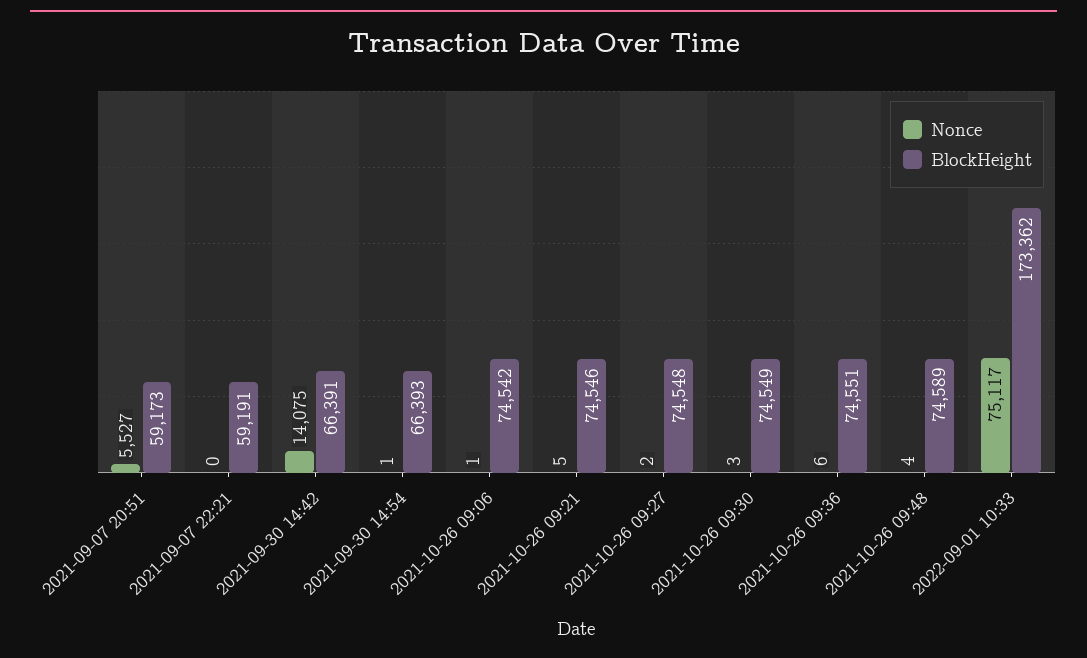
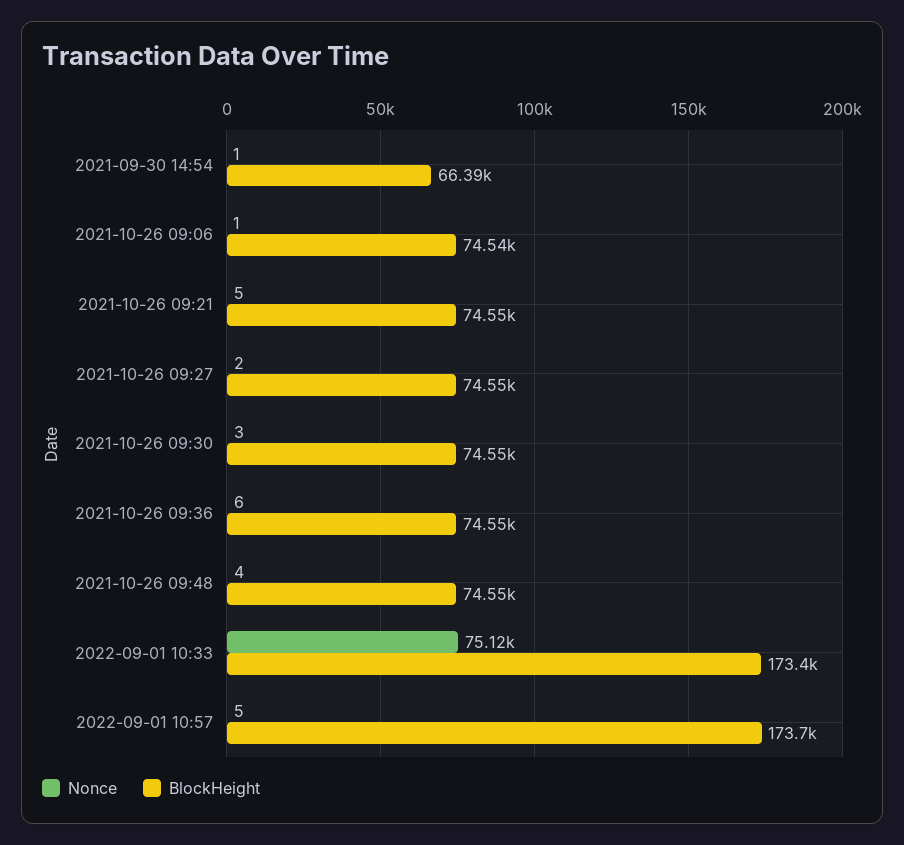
Nonce, 2021-09-07 20:51: 5527 -> none
BlockHeight, 2021-09-07 20:51: 59173 -> none
Nonce, 2021-09-07 22:21: 0 -> none
BlockHeight, 2021-09-07 22:21: 59191 -> none
Nonce, 2021-09-30 14:42: 14075 -> none
BlockHeight, 2021-09-30 14:42: 66391 -> none
BlockHeight, 2021-10-26 09:48: 74589 -> 74550
Nonce, 2022-09-01 10:57: none -> 5
BlockHeight, 2022-09-01 10:57: none -> 173700

